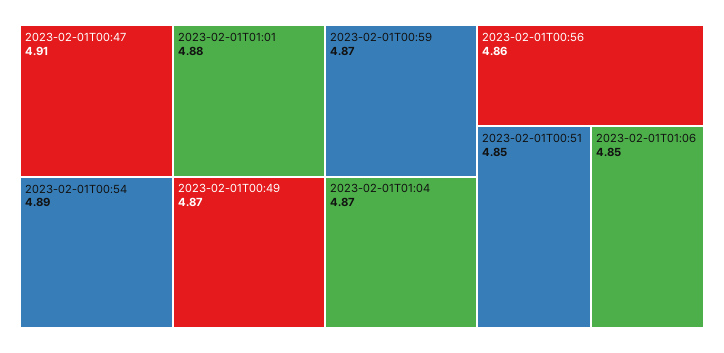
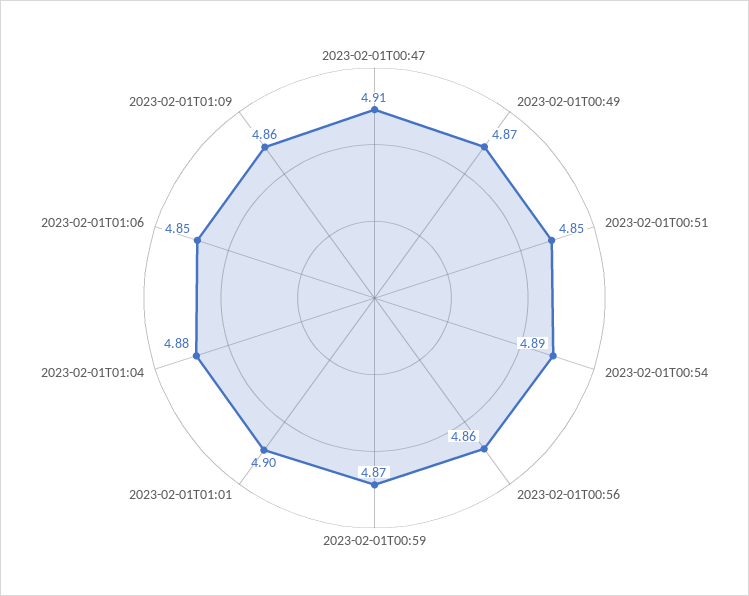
2023-02-01T01:01: 4.88 -> 4.9
2023-02-01T01:04: 4.87 -> 4.88
2023-02-01T01:09: none -> 4.86

